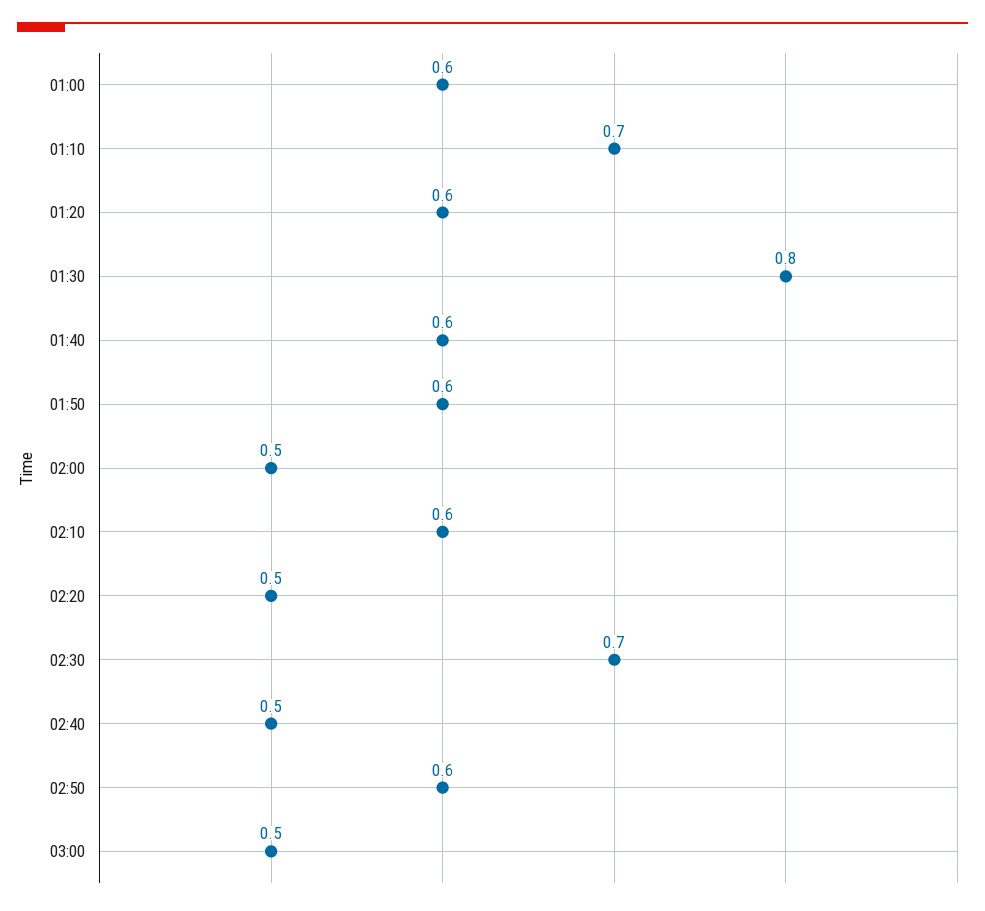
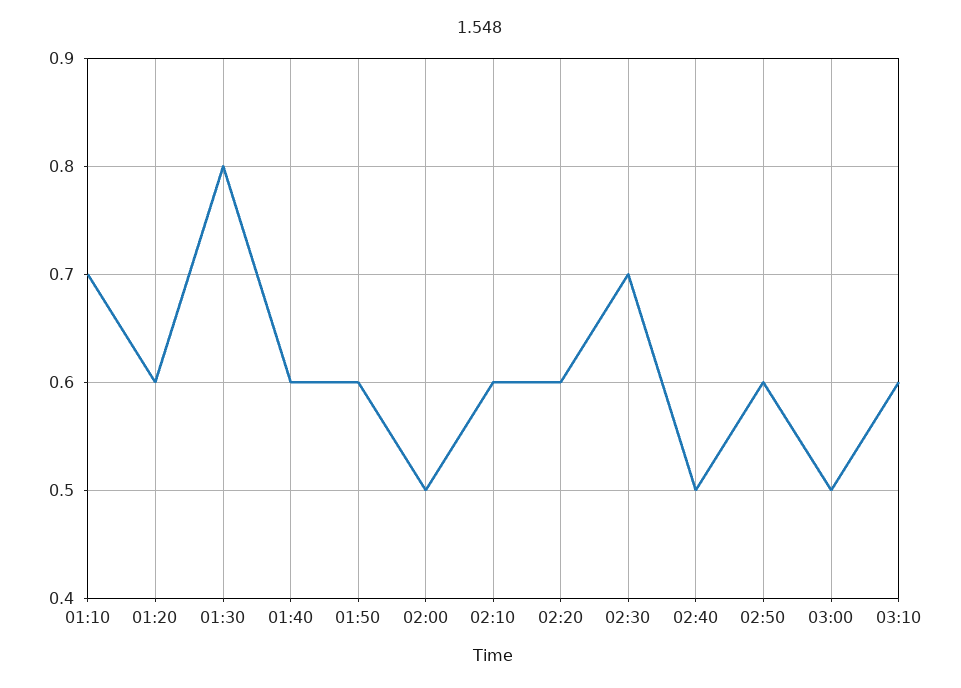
01:00: 0.6 -> none
02:20: 0.5 -> 0.6
03:10: none -> 0.6

